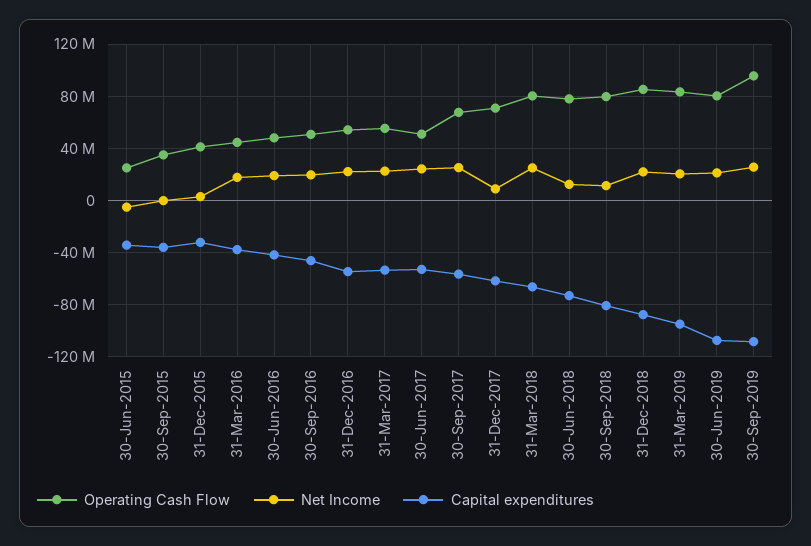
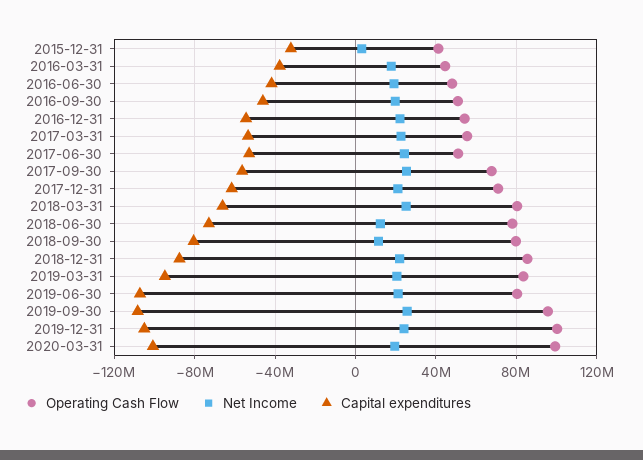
Operating Cash Flow, 30-Jun-2015: 25000000 -> none
Net Income, 30-Jun-2015: -5000000 -> none
Capital expenditures, 30-Jun-2015: -35000000 -> none
Operating Cash Flow, 30-Sep-2015: 35000000 -> none
Net Income, 30-Sep-2015: 0 -> none
Capital expenditures, 30-Sep-2015: -35000000 -> none
Net Income, 31-Dec-2017: 10000000 -> 20000000
Operating Cash Flow, 2019-12-31: none -> 100000000
Net Income, 2019-12-31: none -> 25000000
Capital expenditures, 2019-12-31: none -> -105000000
Operating Cash Flow, 2020-03-31: none -> 100000000
Net Income, 2020-03-31: none -> 20000000
Capital expenditures, 2020-03-31: none -> -100000000

